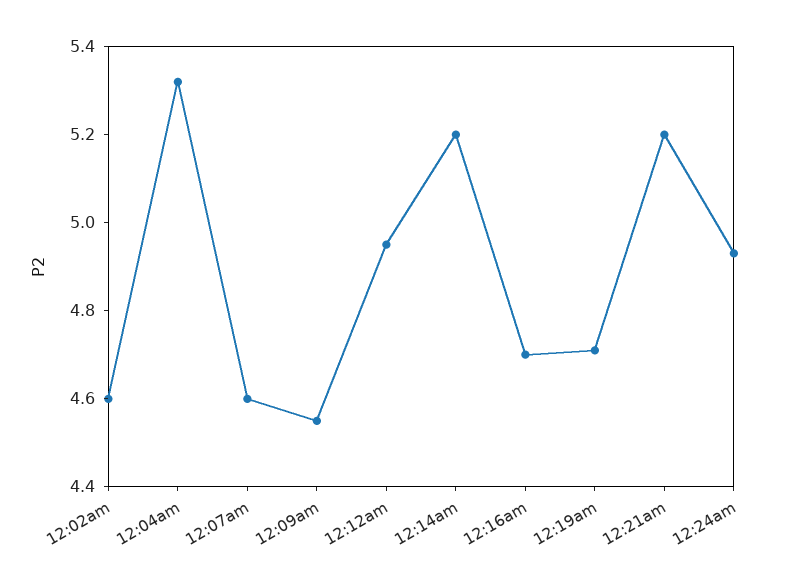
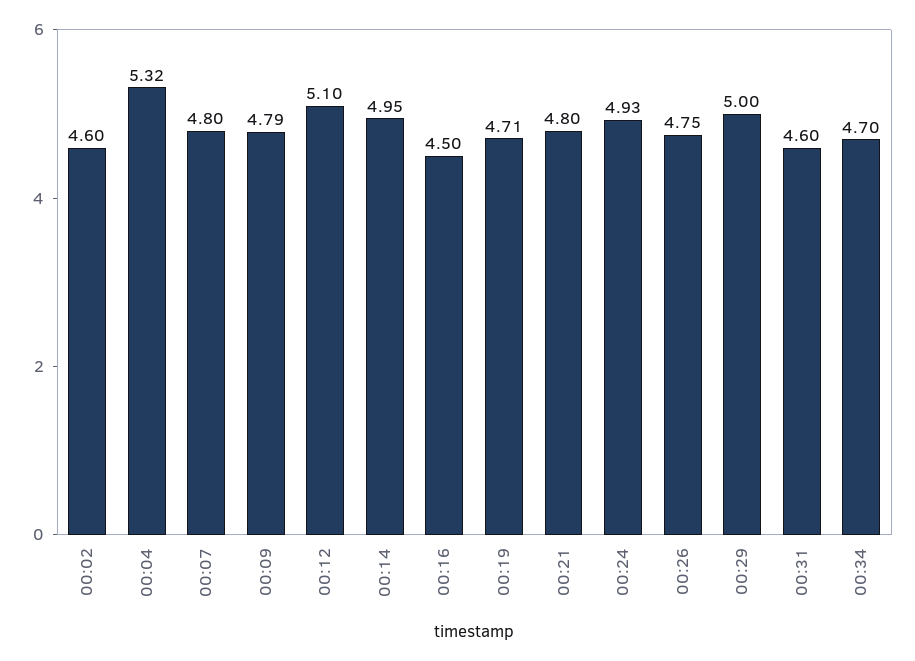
12:07am: 4.6 -> 4.8
12:09am: 4.55 -> 4.79
12:12am: 4.95 -> 5.1
12:14am: 5.2 -> 4.95
12:16am: 4.7 -> 4.5
12:21am: 5.2 -> 4.8
00:26: none -> 4.75
00:29: none -> 5
00:31: none -> 4.6
00:34: none -> 4.7

